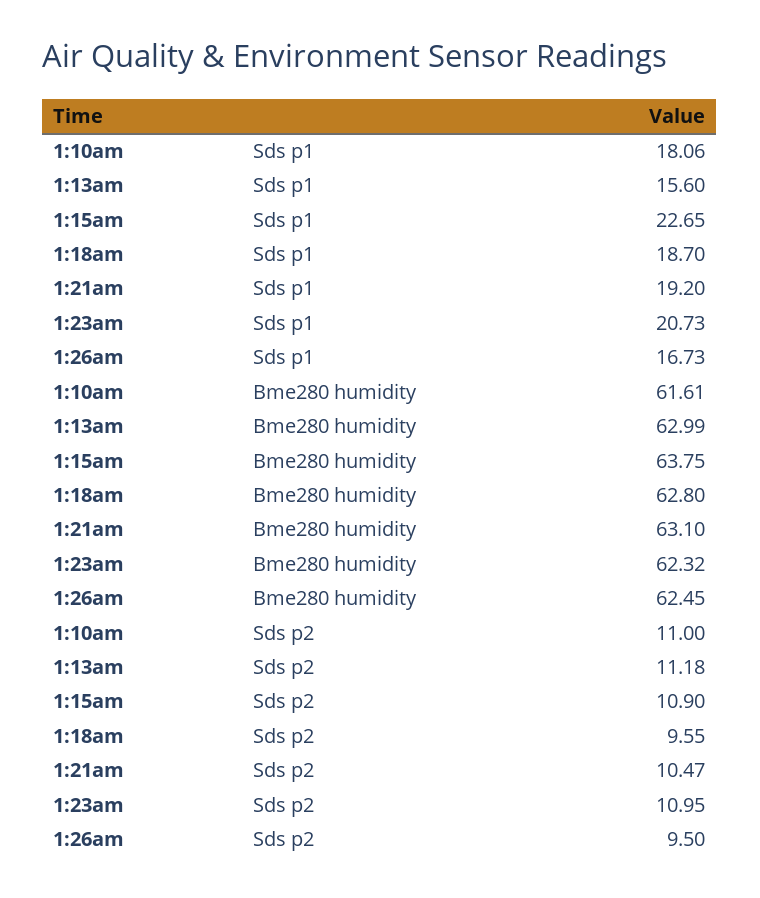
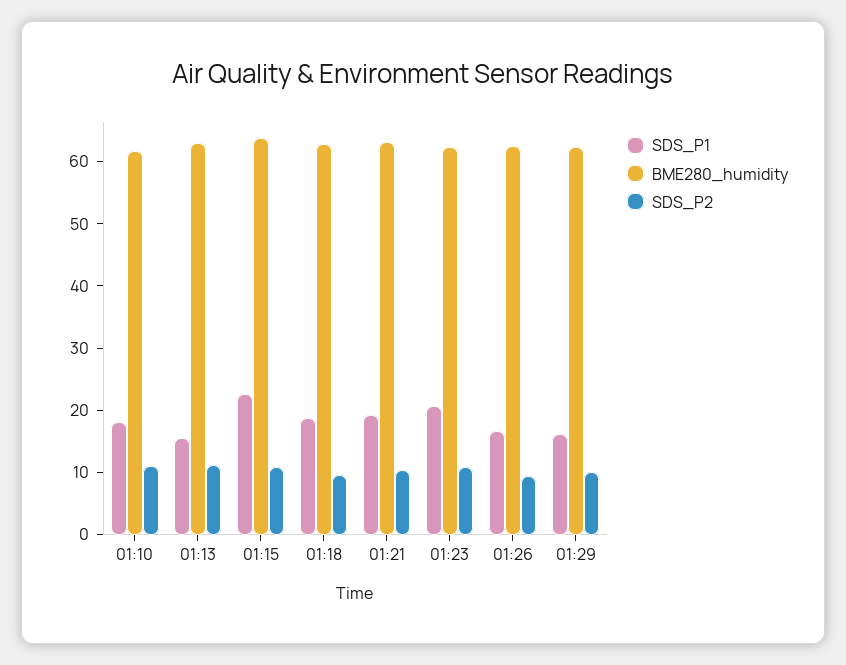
Sds p1, 01:29: none -> 16
Bme280 humidity, 01:29: none -> 62
Sds p2, 01:29: none -> 10

